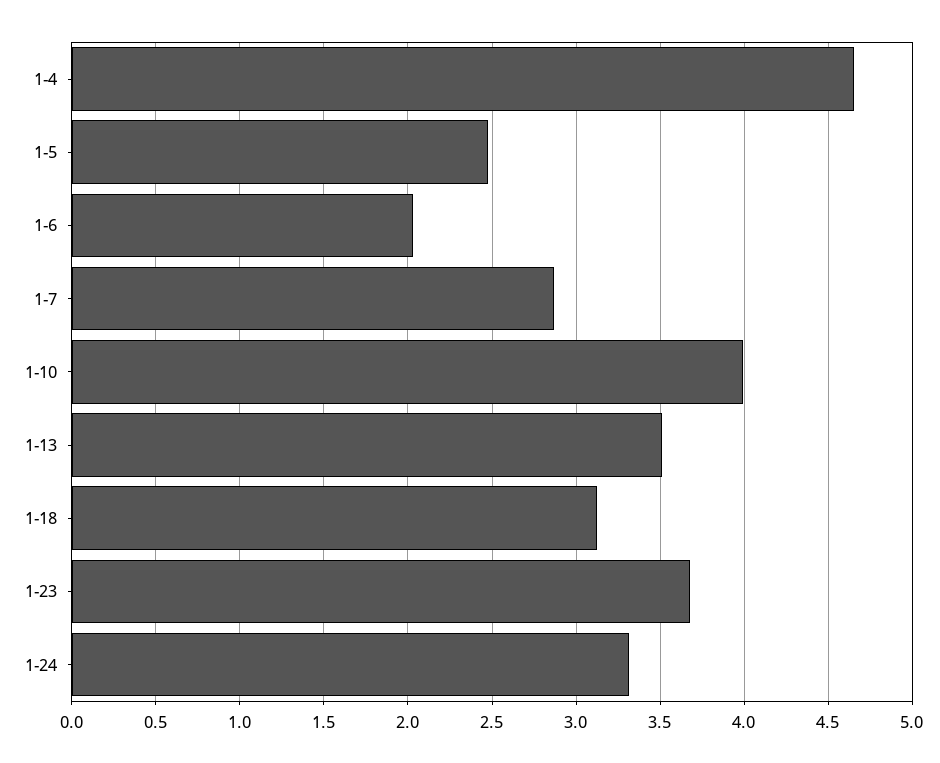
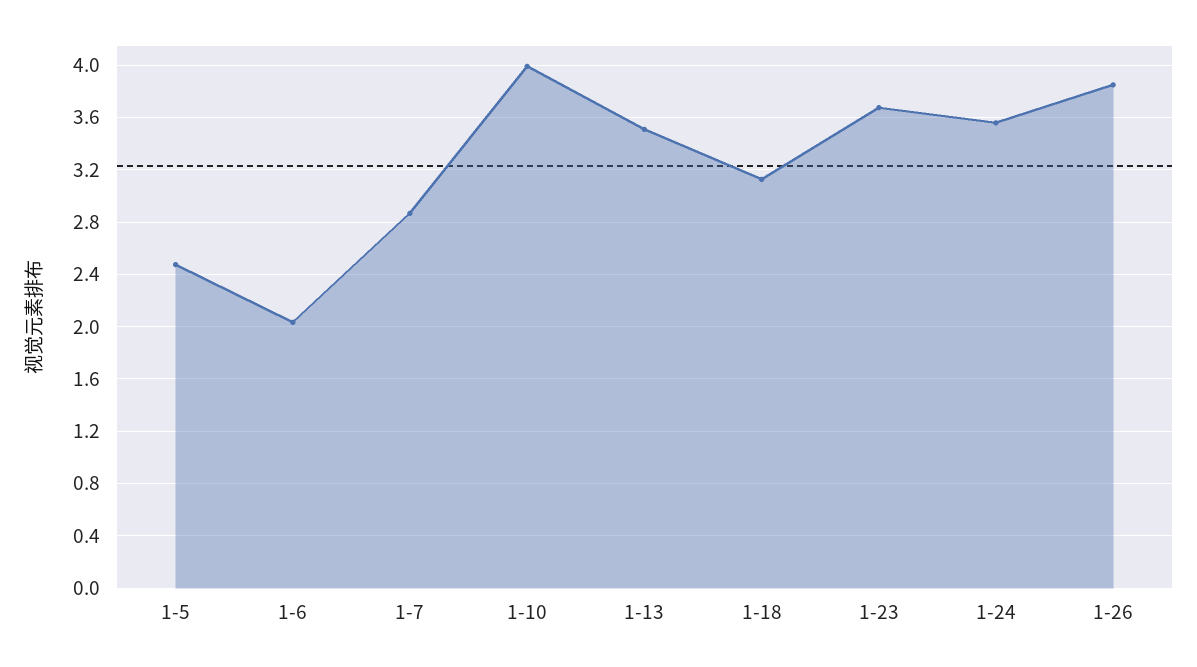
1-4: 4.65 -> none
1-24: 3.3 -> 3.55
1-26: none -> 3.85

